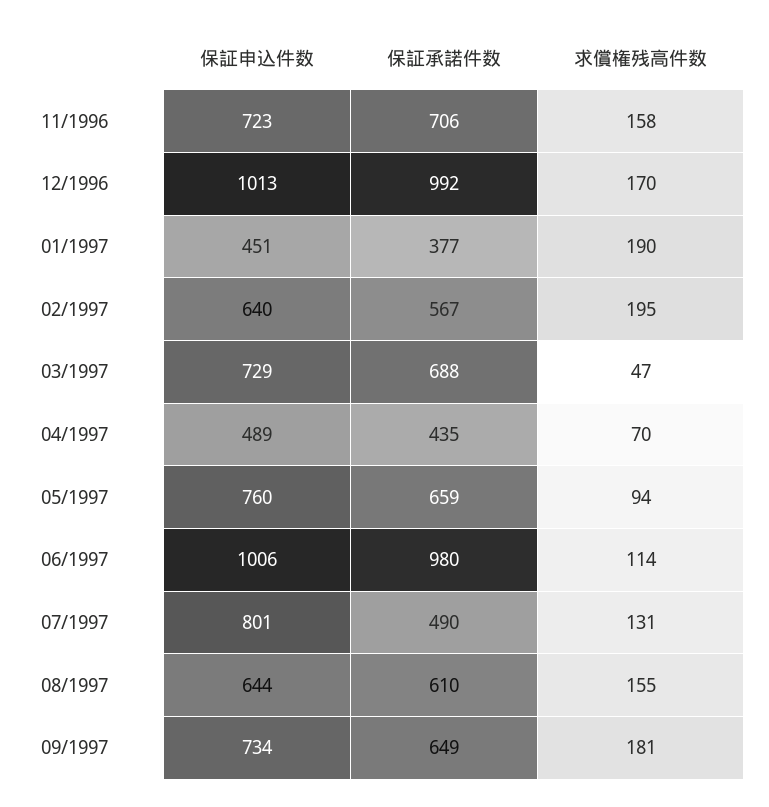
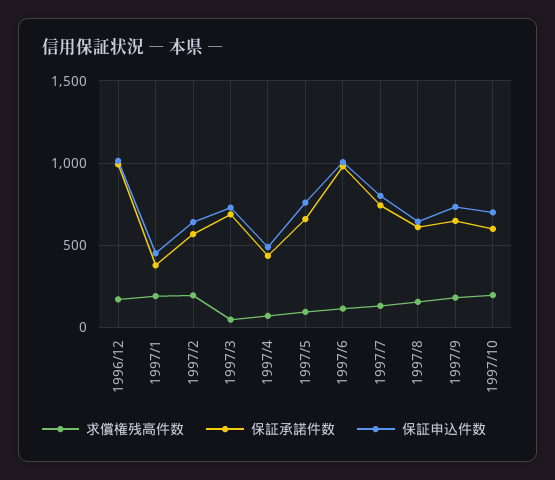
保証申込件数, 11/1996: 723 -> none
保証承諾件数, 11/1996: 706 -> none
求償権残高件数, 11/1996: 158 -> none
保証承諾件数, 07/1997: 490 -> 750
求償権残高件数, 1997/10: none -> 200
保証承諾件数, 1997/10: none -> 600
保証申込件数, 1997/10: none -> 700

